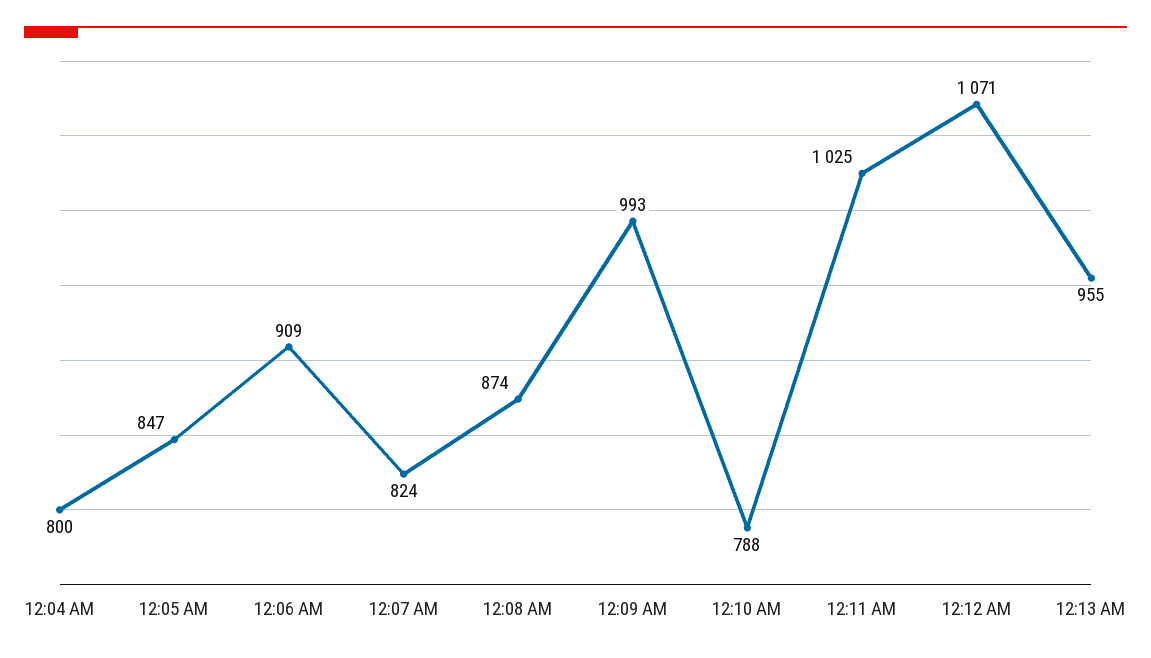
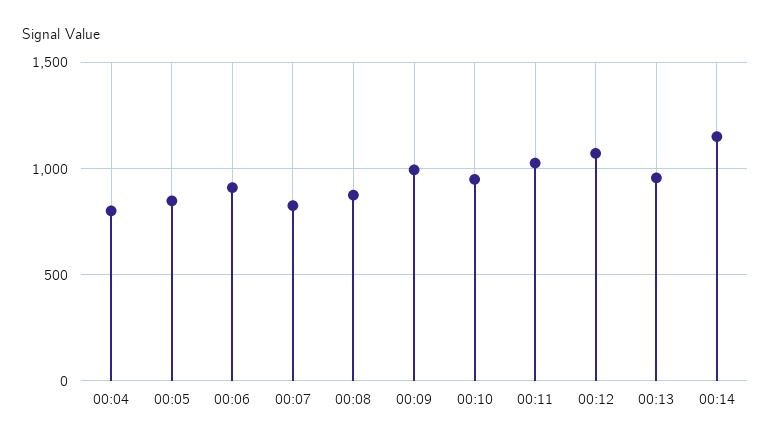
12:10 AM: 788 -> 950
00:14: none -> 1150

